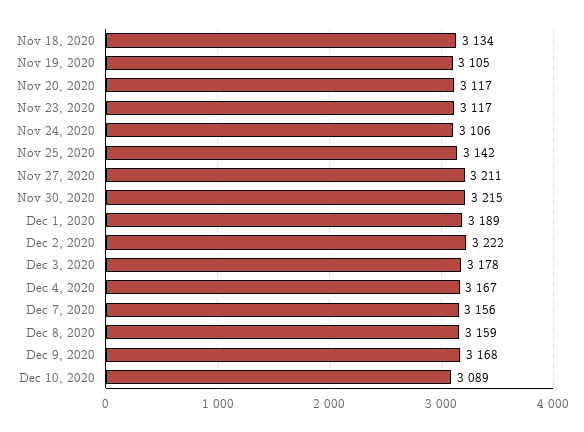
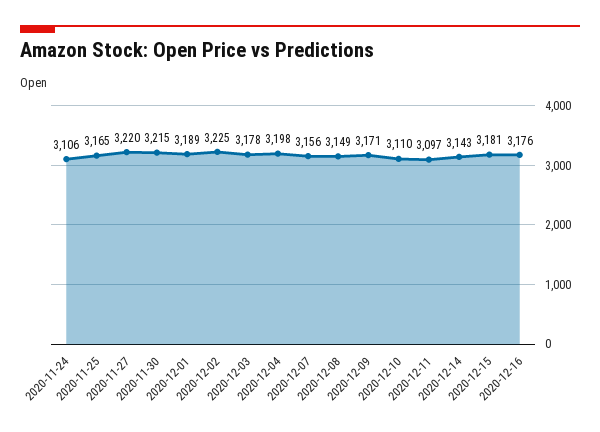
Nov 18, 2020: 3134 -> none
Nov 19, 2020: 3105 -> none
Nov 20, 2020: 3117 -> none
Nov 23, 2020: 3117 -> none
Nov 25, 2020: 3142 -> 3165
Nov 27, 2020: 3211 -> 3220
Dec 2, 2020: 3222 -> 3225
Dec 4, 2020: 3167 -> 3198
Dec 8, 2020: 3159 -> 3149
Dec 9, 2020: 3168 -> 3171
Dec 10, 2020: 3089 -> 3110
2020-12-11: none -> 3097
2020-12-14: none -> 3143
2020-12-15: none -> 3181
2020-12-16: none -> 3176

